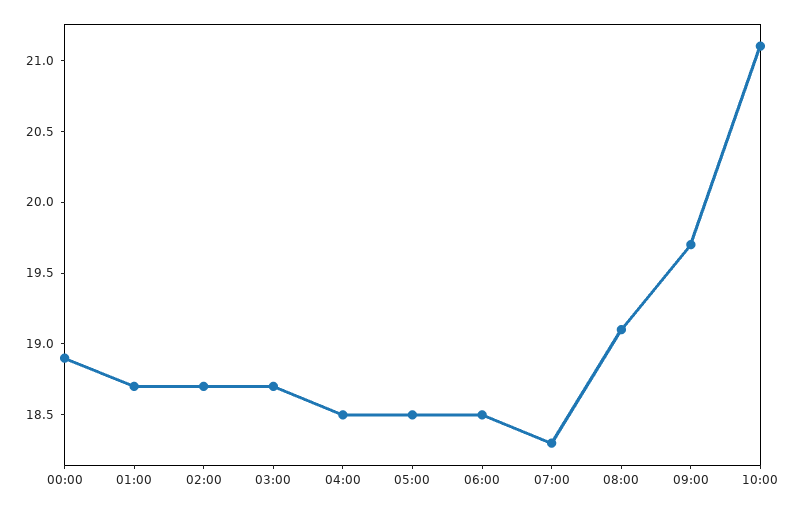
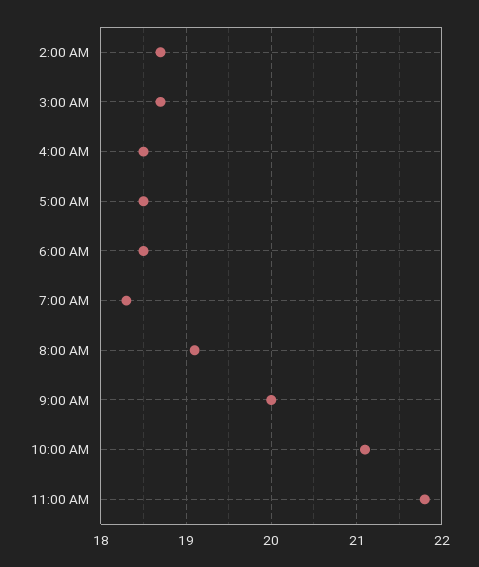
00:00: 18.9 -> none
01:00: 18.7 -> none
09:00: 19.7 -> 20
11:00 AM: none -> 21.8

